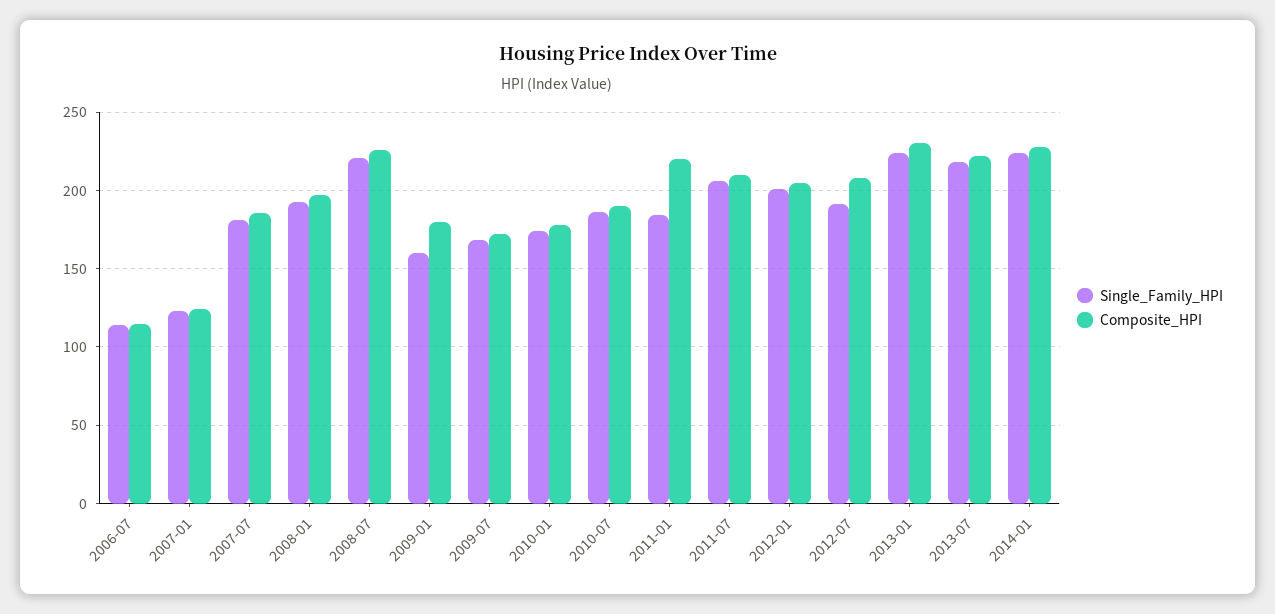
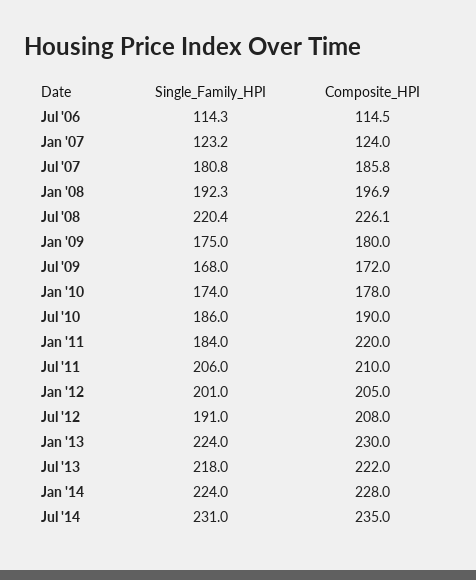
Single_Family_HPI, 2009-01: 160 -> 175
Single_Family_HPI, Jul '14: none -> 231
Composite_HPI, Jul '14: none -> 235

